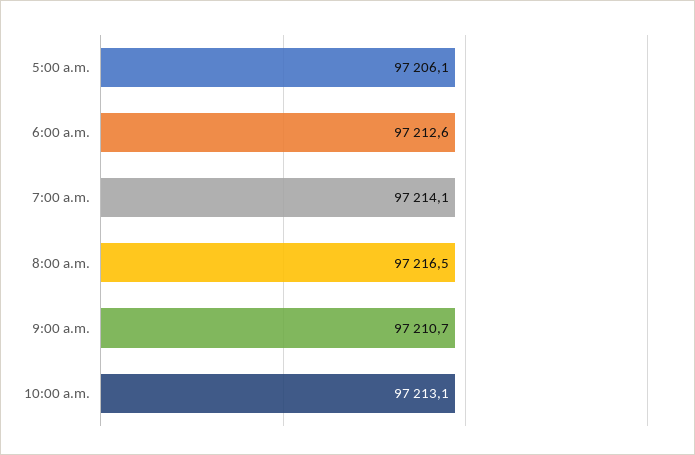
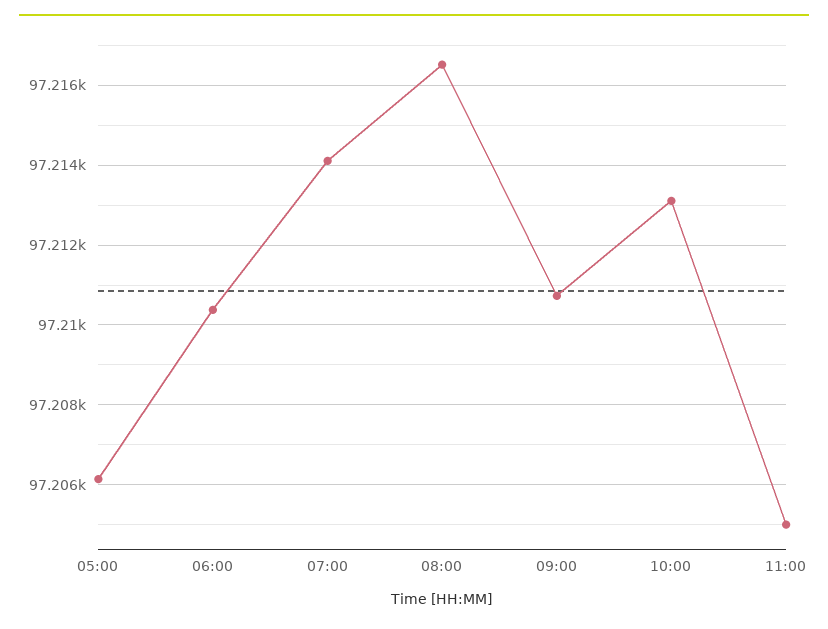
6:00 a.m.: 97212.6 -> 97210.4
11:00: none -> 97205

